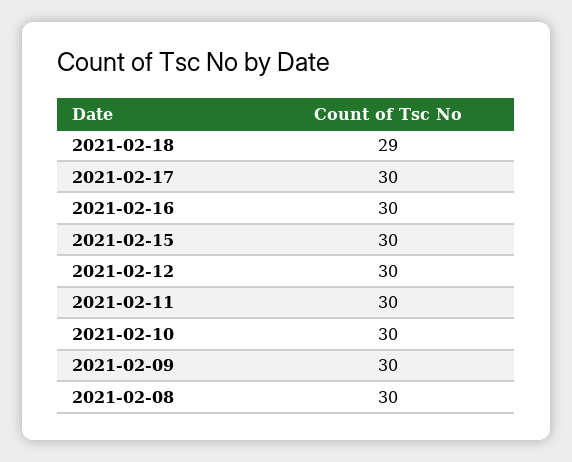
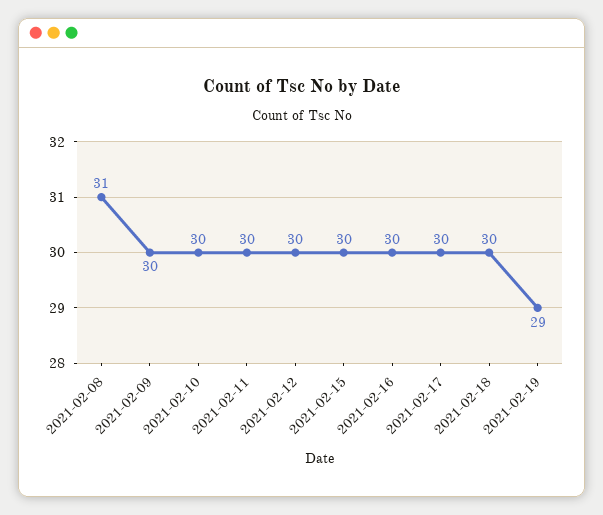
2021-02-18: 29 -> 30
2021-02-08: 30 -> 31
2021-02-19: none -> 29

